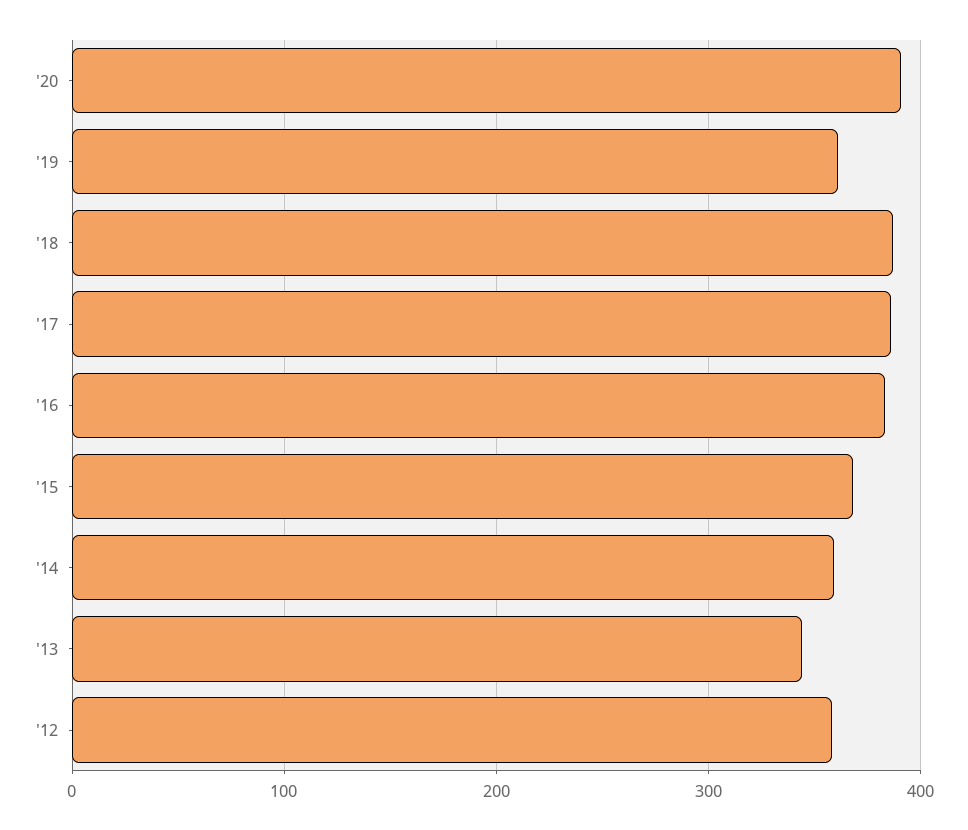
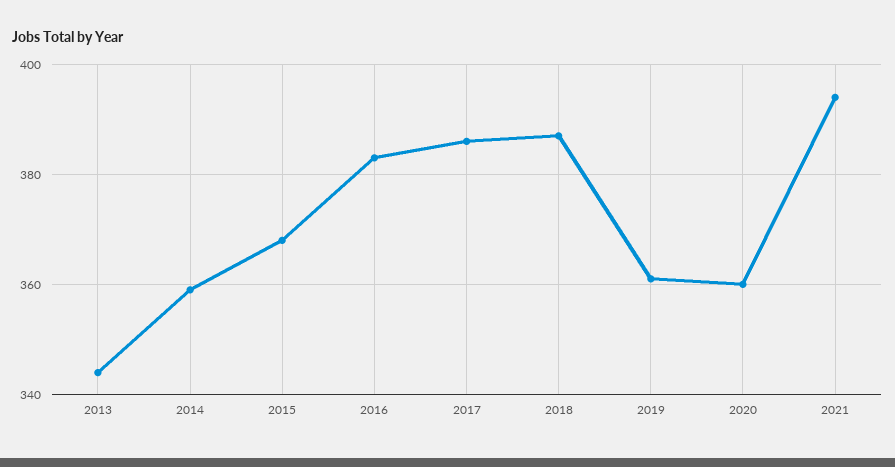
'20: 390 -> 360
'12: 360 -> none
2021: none -> 395

